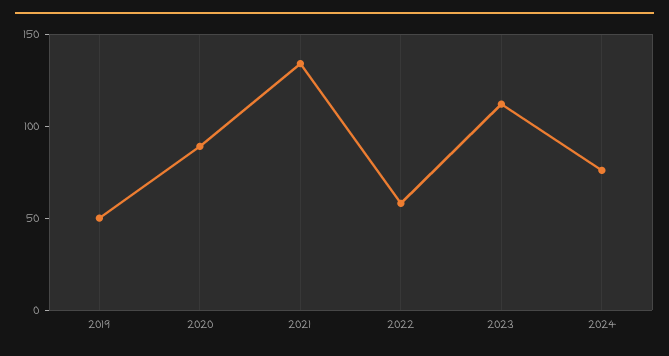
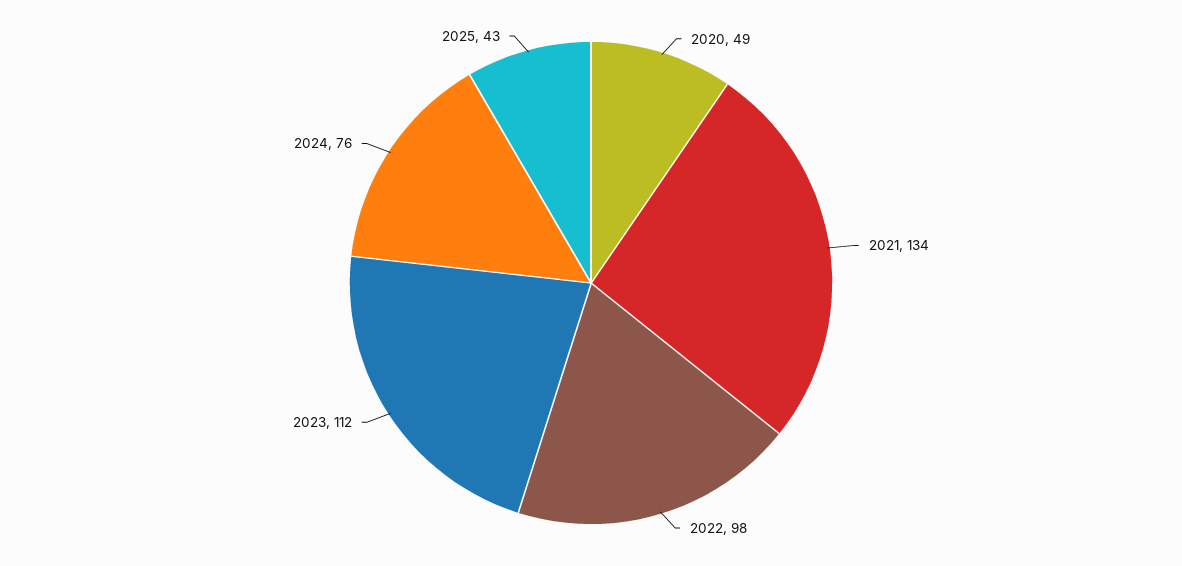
2019: 50 -> none
2020: 90 -> 49
2022: 60 -> 98
2025: none -> 43

